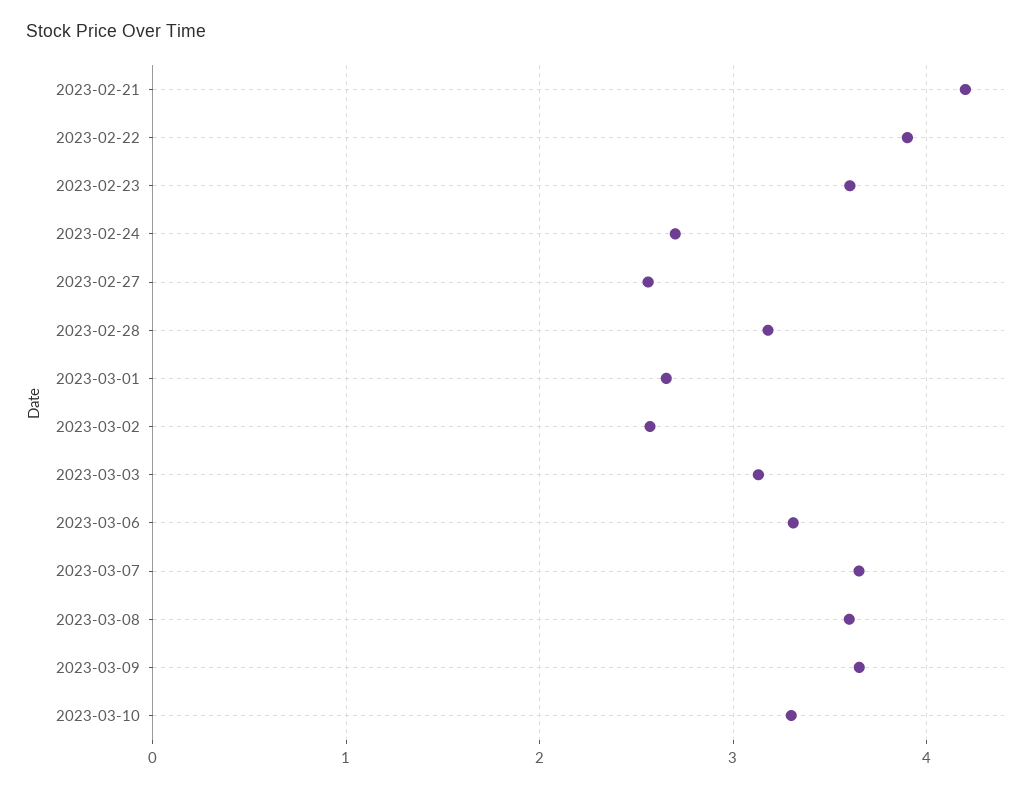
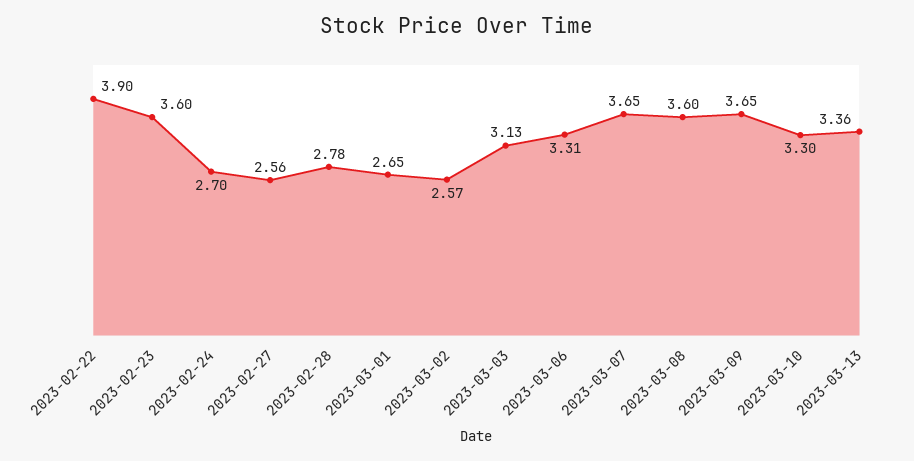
2023-02-21: 4.2 -> none
2023-02-28: 3.2 -> 2.78
2023-03-13: none -> 3.36

